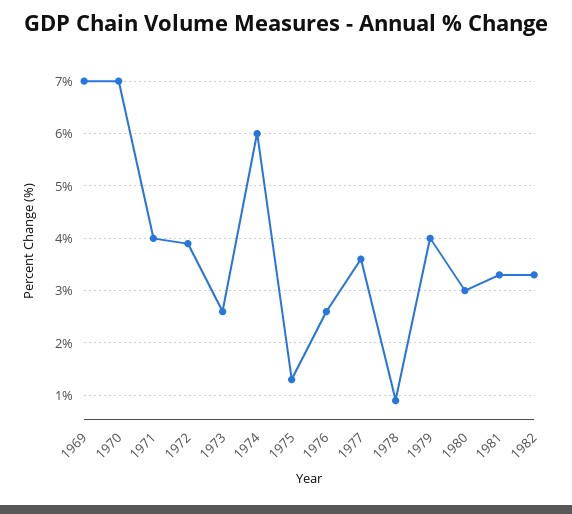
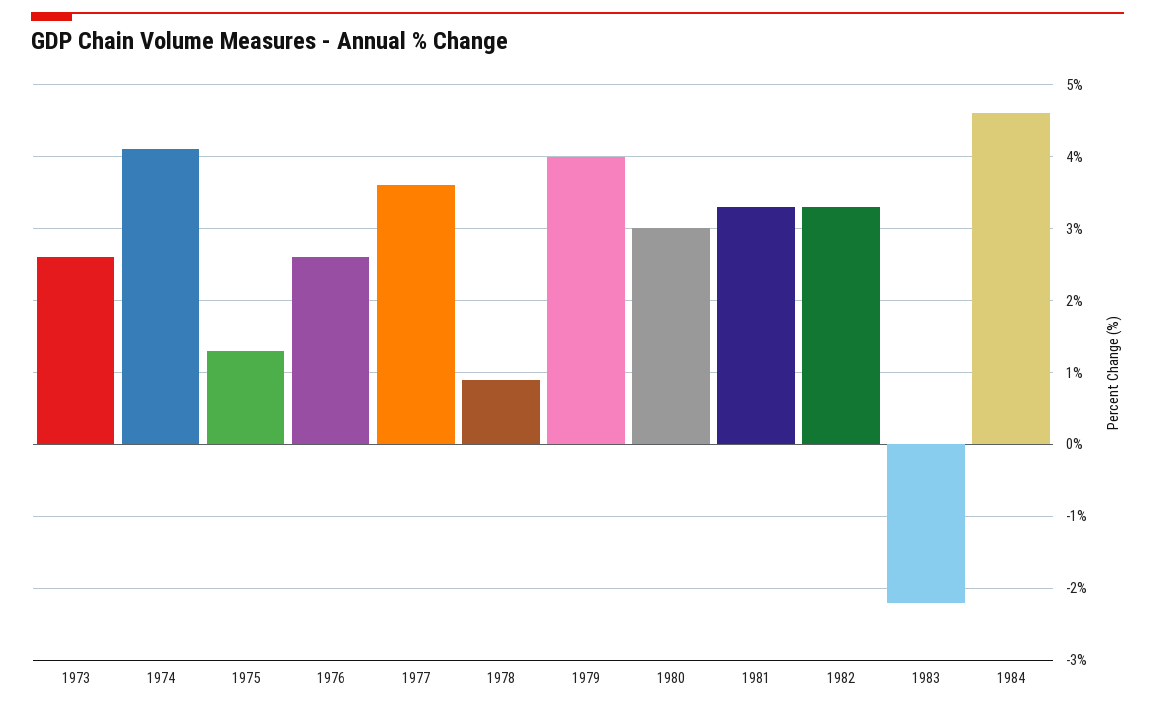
1969: 7 -> none
1970: 7 -> none
1971: 4 -> none
1972: 4 -> none
1974: 6 -> 4.1
1983: none -> -2.2
1984: none -> 4.6

